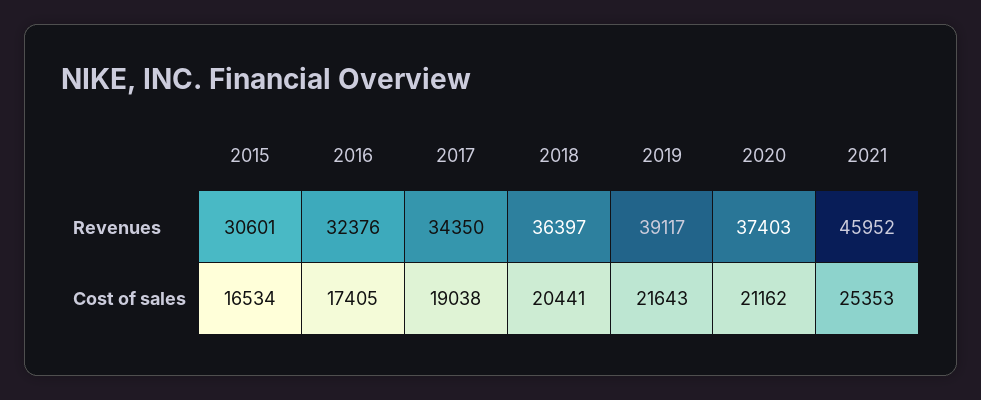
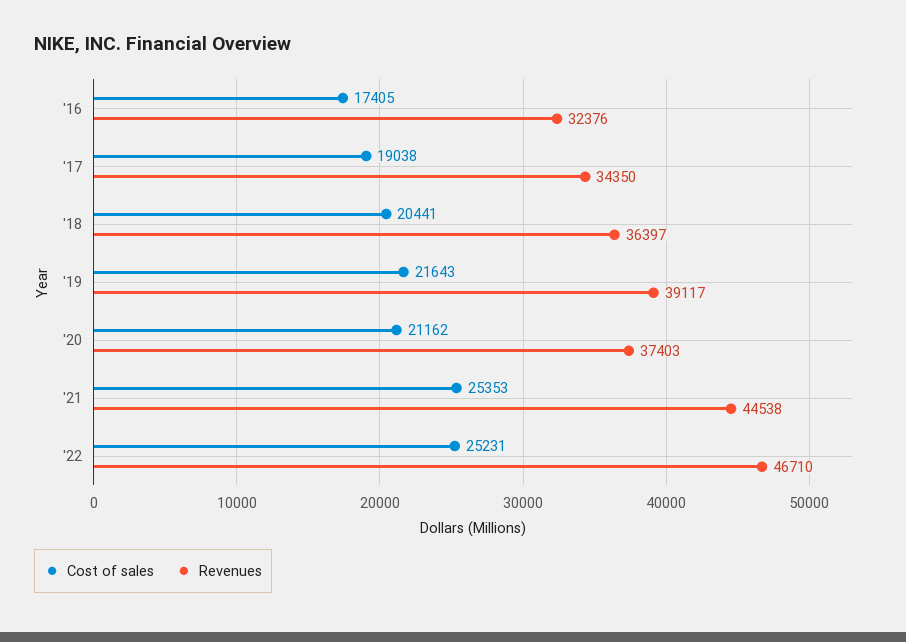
Revenues, 2015: 30601 -> none
Revenues, 2021: 45952 -> 44538
Cost of sales, 2015: 16534 -> none
Cost of sales, '22: none -> 25231
Revenues, '22: none -> 46710

